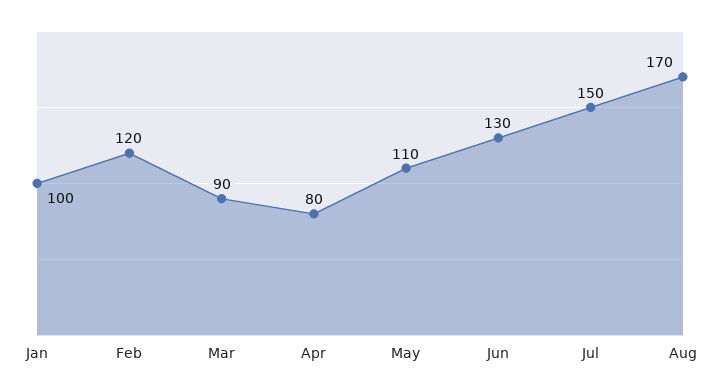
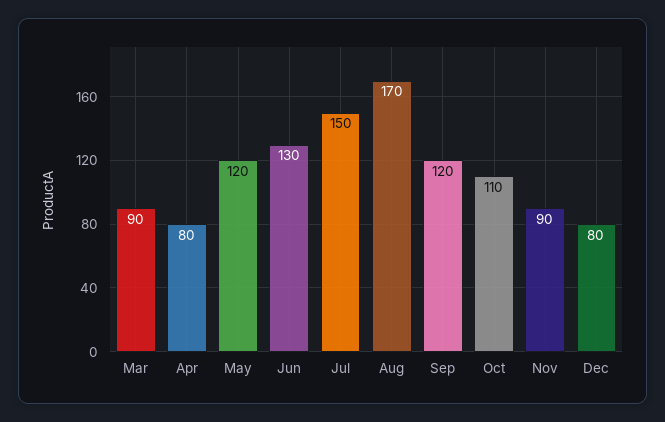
Jan: 100 -> none
Feb: 120 -> none
May: 110 -> 120
Sep: none -> 120
Oct: none -> 110
Nov: none -> 90
Dec: none -> 80

